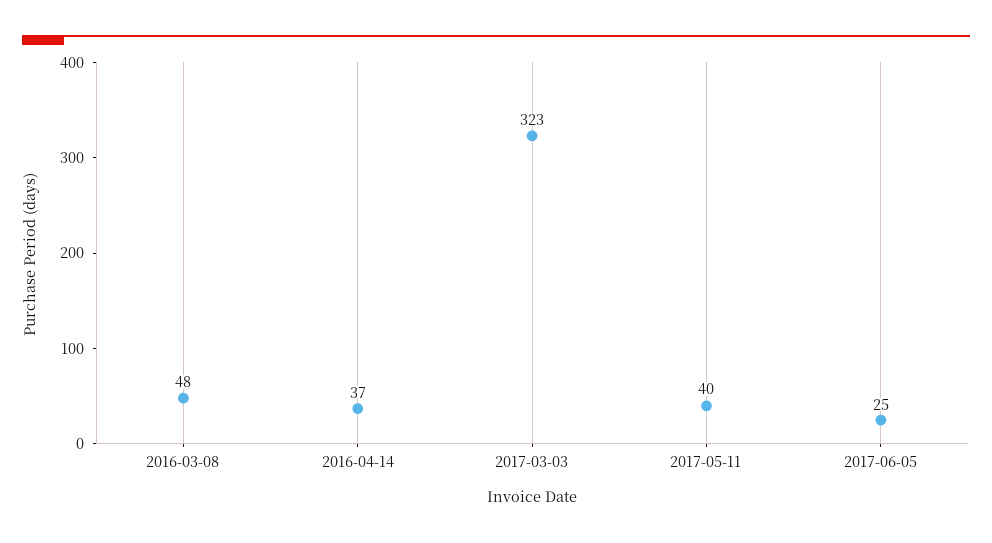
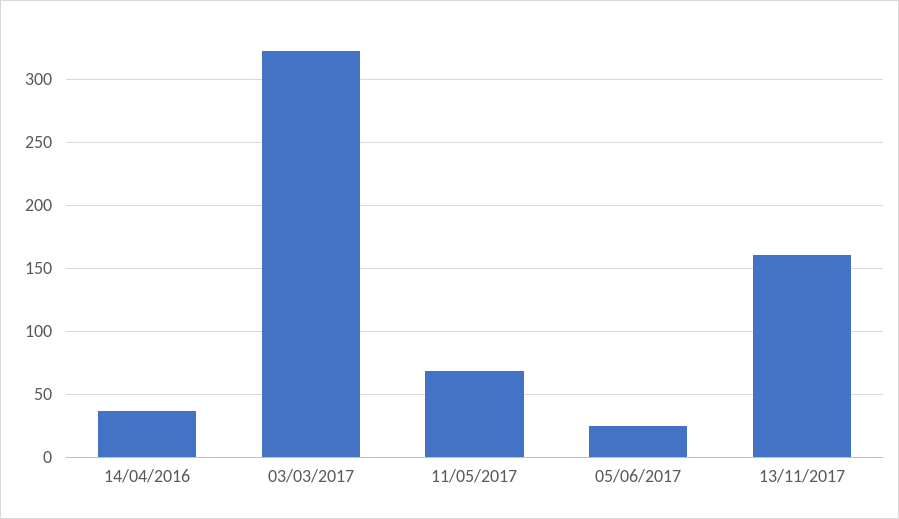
2016-03-08: 48 -> none
2017-05-11: 40 -> 70
13/11/2017: none -> 160

